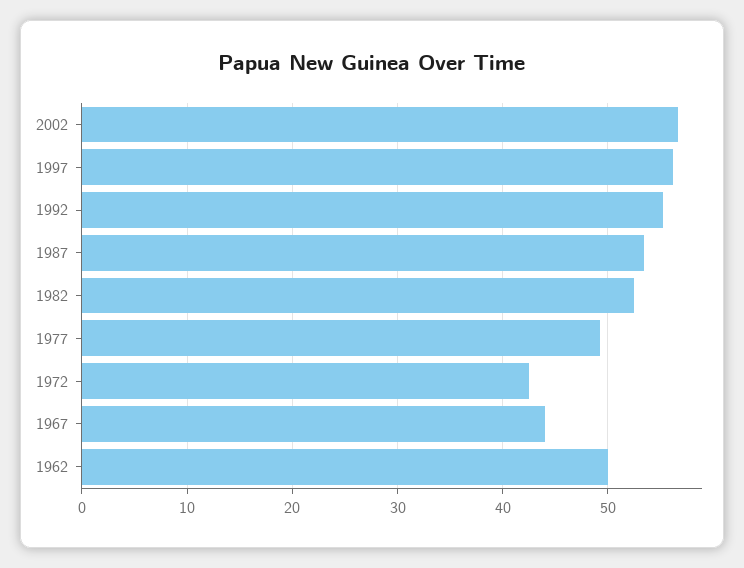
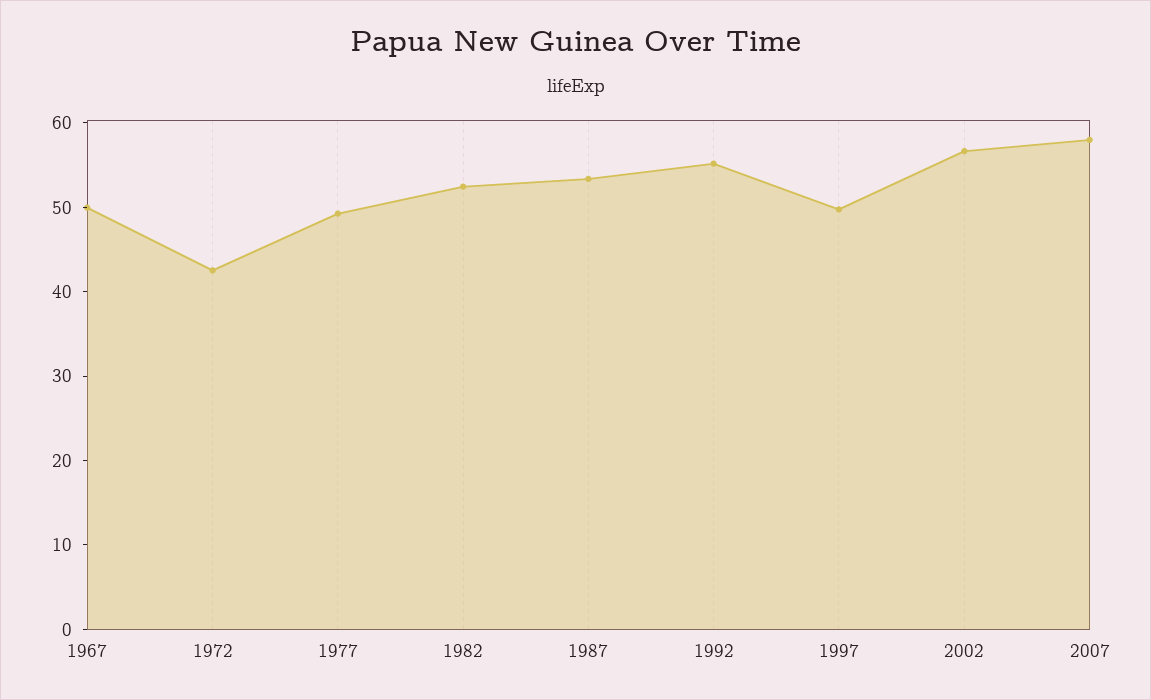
1997: 56 -> 50
1967: 44 -> 50
1962: 50 -> none
2007: none -> 58

